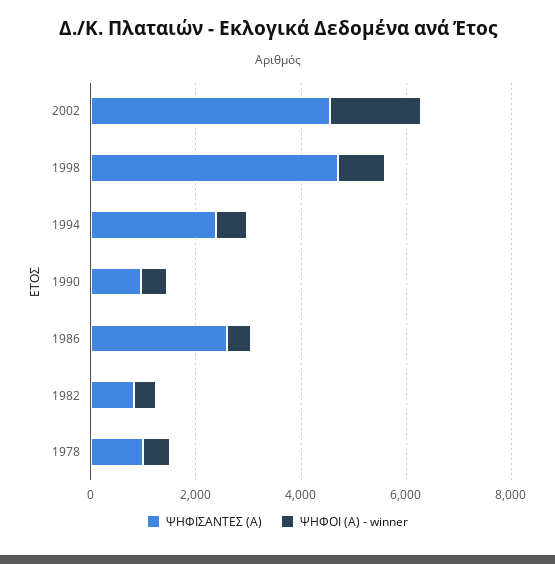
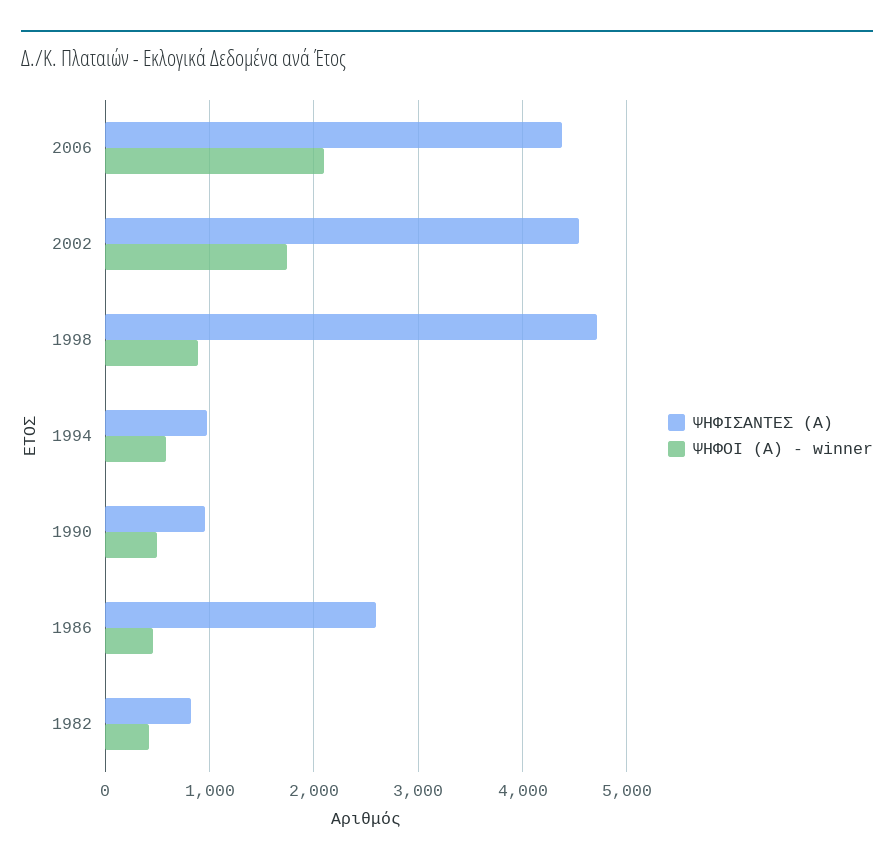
ΨΗΦΙΣΑΝΤΕΣ (Α), 1994: 2500 -> 1000
ΨΗΦΙΣΑΝΤΕΣ (Α), 1978: 1000 -> none
ΨΗΦΟΙ (Α) - winner, 1978: 500 -> none
ΨΗΦΙΣΑΝΤΕΣ (Α), 2006: none -> 4400
ΨΗΦΟΙ (Α) - winner, 2006: none -> 2100

